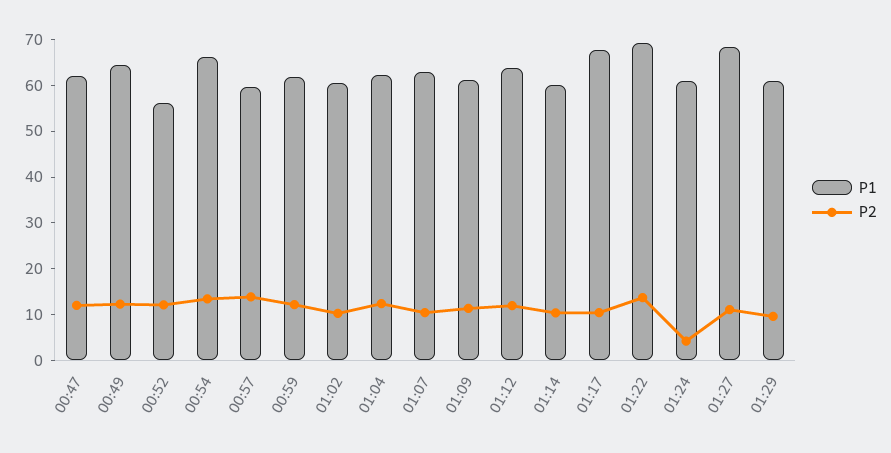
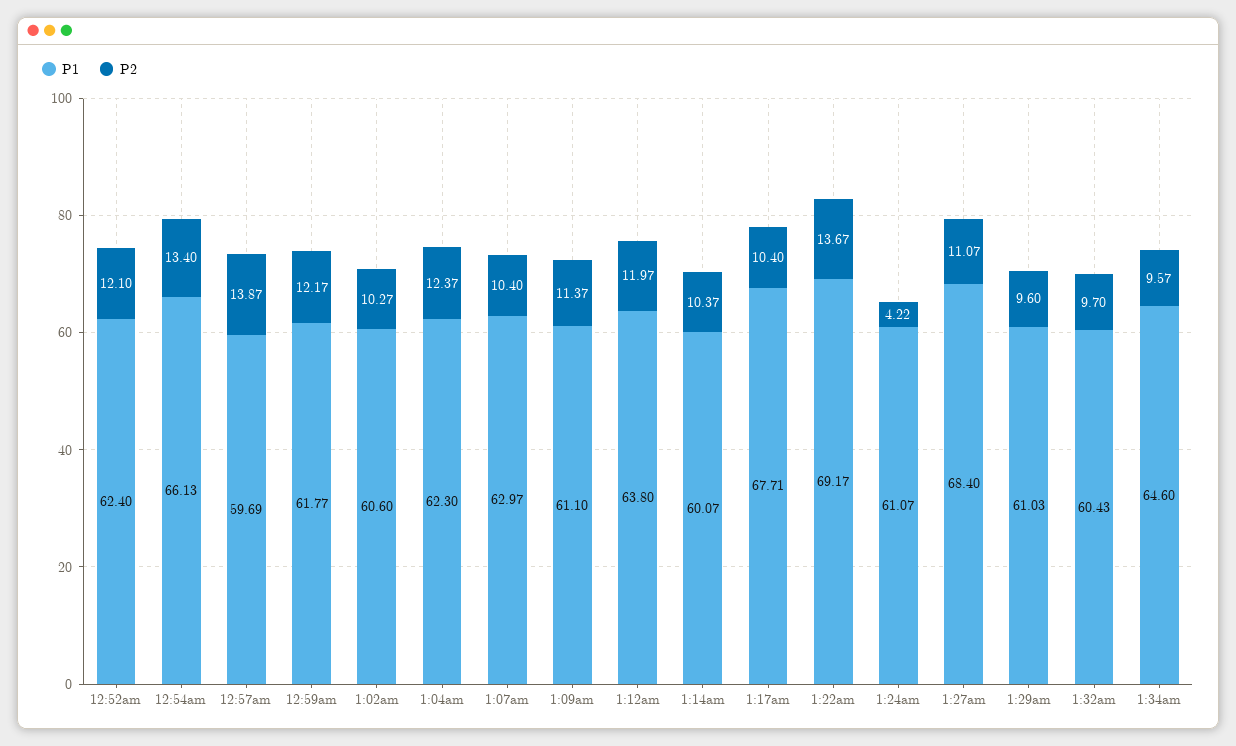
P1, 00:47: 62 -> none
P2, 00:47: 12 -> none
P1, 00:49: 64 -> none
P2, 00:49: 12 -> none
P1, 00:52: 56 -> 62.4
P1, 1:32am: none -> 60.43
P2, 1:32am: none -> 9.7
P1, 1:34am: none -> 64.6
P2, 1:34am: none -> 9.57

